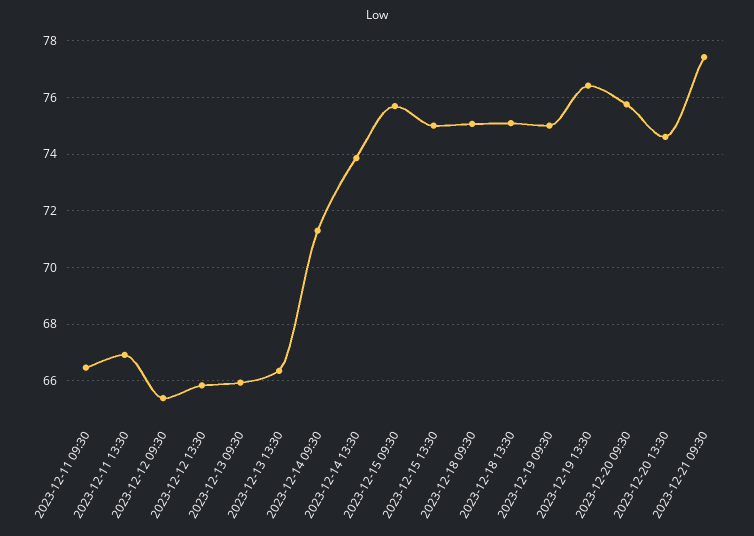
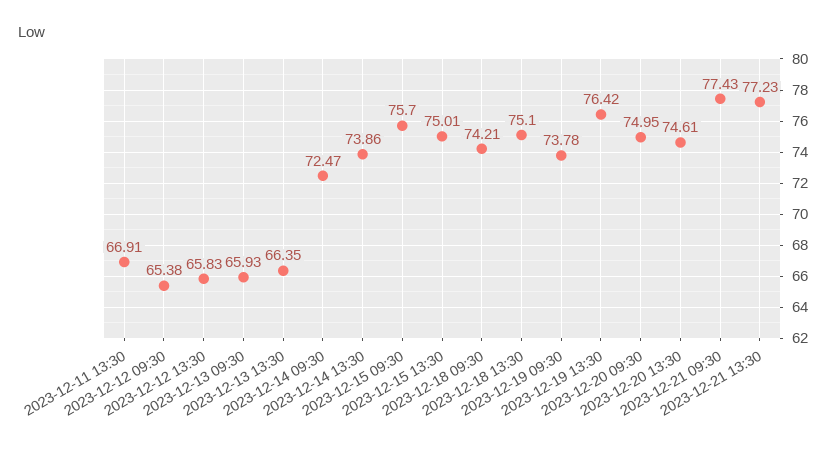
2023-12-11 09:30: 66.5 -> none
2023-12-14 09:30: 71.25 -> 72.47
2023-12-18 09:30: 75 -> 74.21
2023-12-19 09:30: 75 -> 73.78
2023-12-20 09:30: 75.75 -> 74.95
2023-12-21 13:30: none -> 77.23

